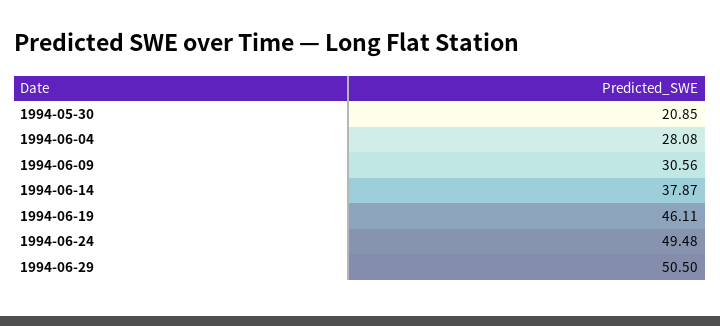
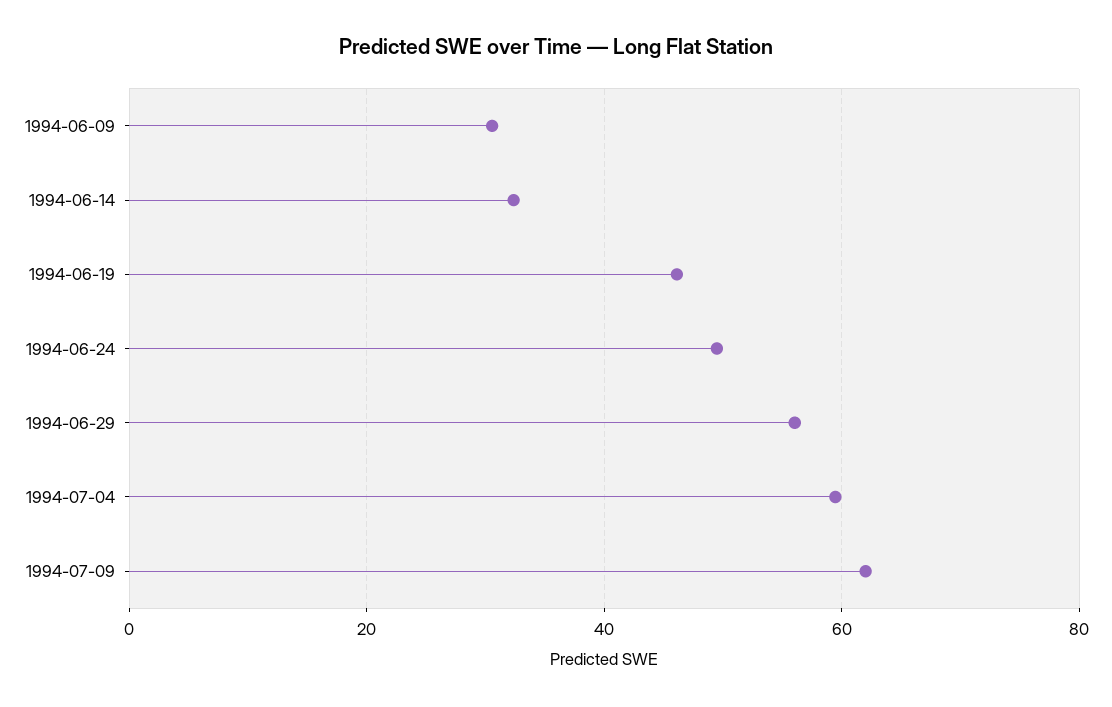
1994-05-30: 20.85 -> none
1994-06-04: 28.08 -> none
1994-06-14: 37.87 -> 32
1994-06-29: 50.5 -> 56
1994-07-04: none -> 60
1994-07-09: none -> 62

